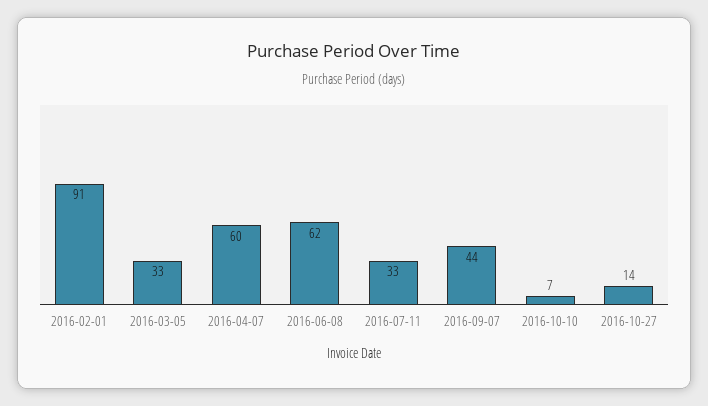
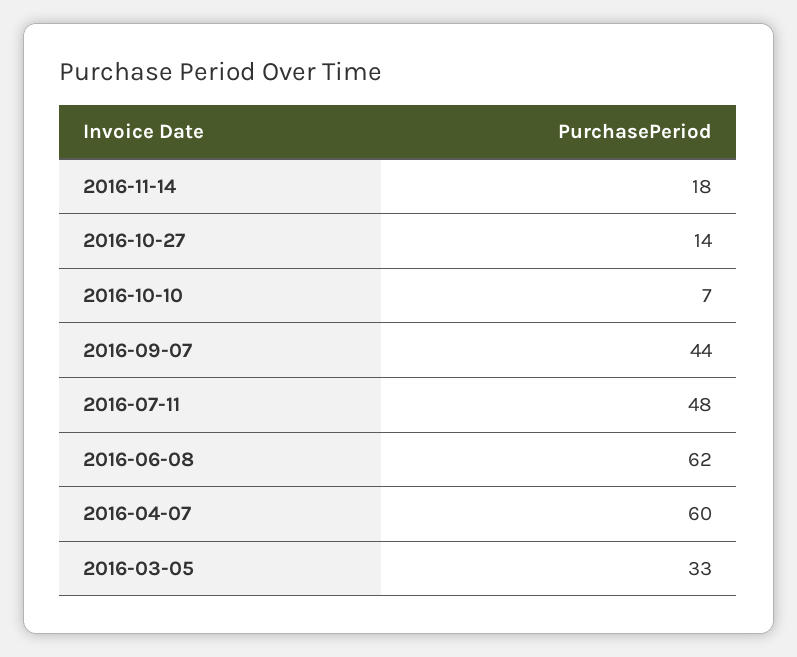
2016-02-01: 91 -> none
2016-07-11: 33 -> 48
2016-11-14: none -> 18

